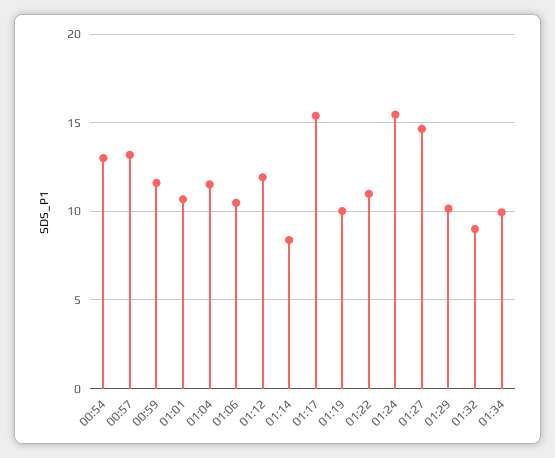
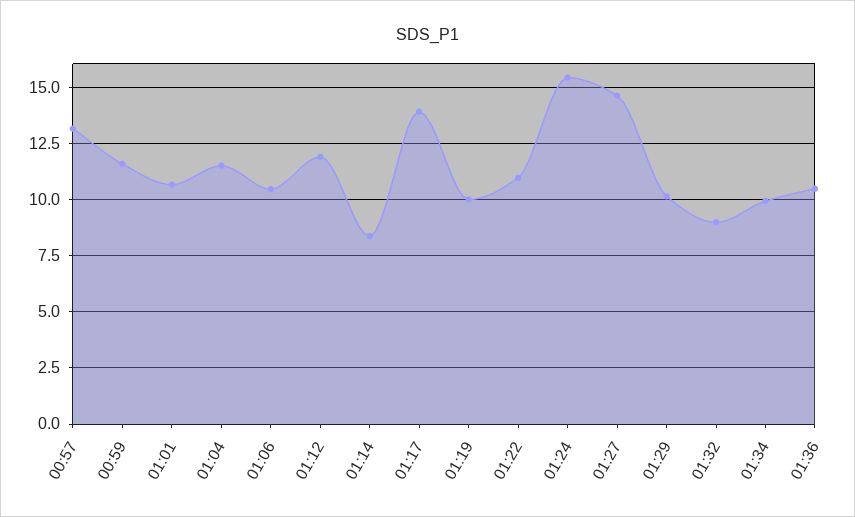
00:54: 13 -> none
01:17: 15.5 -> 14
01:36: none -> 10.5

